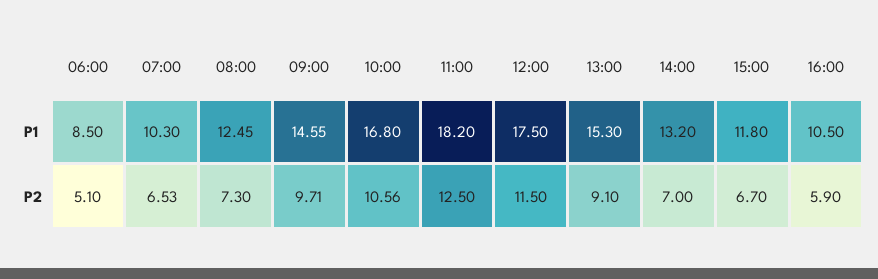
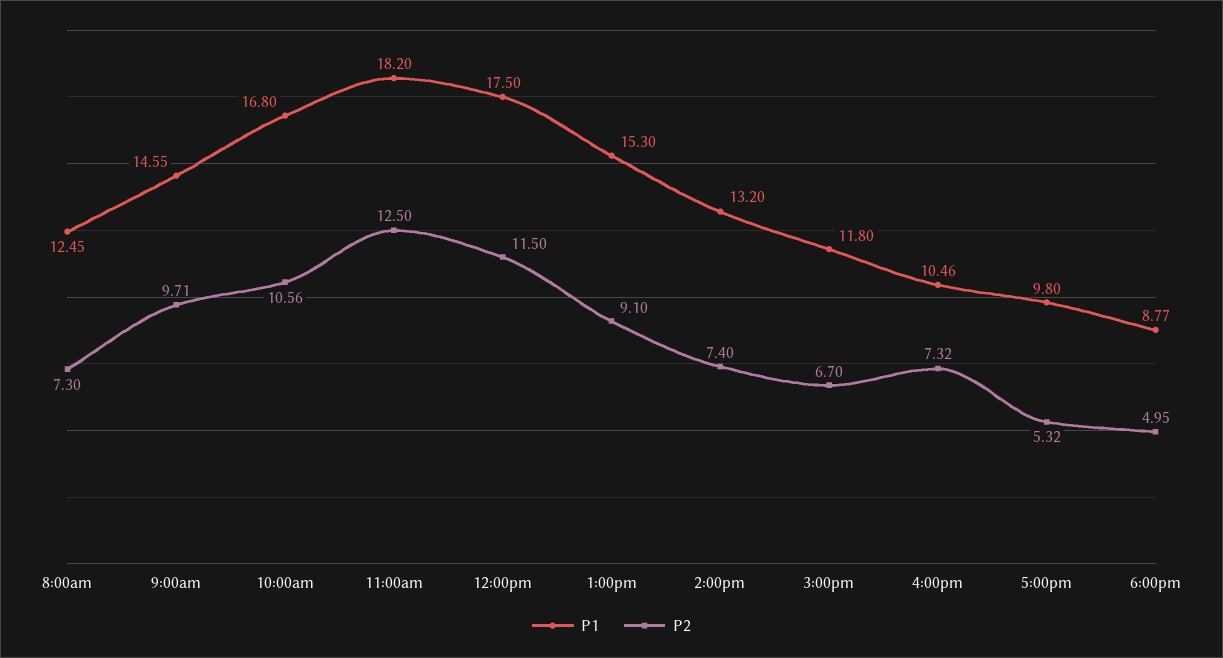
P1, 06:00: 8.5 -> none
P1, 07:00: 10.3 -> none
P1, 16:00: 10.5 -> 10.46
P2, 06:00: 5.1 -> none
P2, 07:00: 6.53 -> none
P2, 14:00: 7 -> 7.4
P2, 16:00: 5.9 -> 7.32
P1, 5:00pm: none -> 9.8
P2, 5:00pm: none -> 5.32
P1, 6:00pm: none -> 8.77
P2, 6:00pm: none -> 4.95

